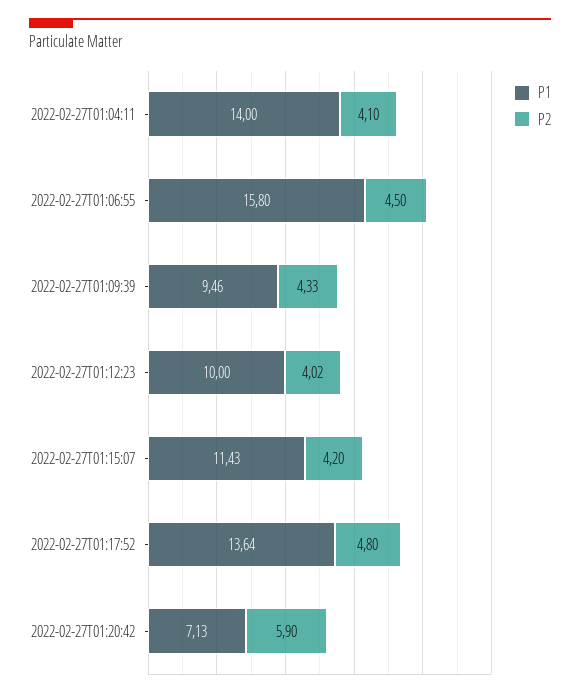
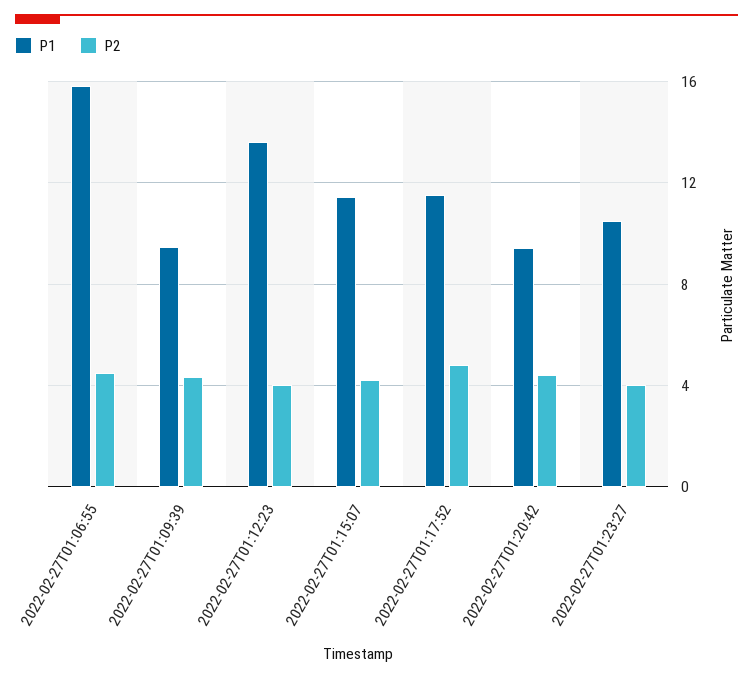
P1, 2022-02-27T01:04:11: 14 -> none
P2, 2022-02-27T01:04:11: 4.1 -> none
P1, 2022-02-27T01:12:23: 10 -> 13.5
P1, 2022-02-27T01:17:52: 13.64 -> 11.5
P1, 2022-02-27T01:20:42: 7.13 -> 9.5
P2, 2022-02-27T01:20:42: 5.9 -> 4.5
P1, 2022-02-27T01:23:27: none -> 10.5
P2, 2022-02-27T01:23:27: none -> 4

